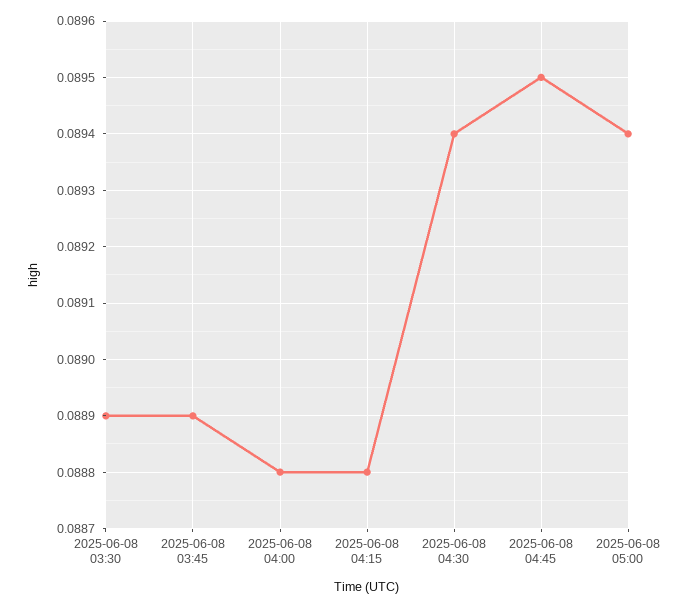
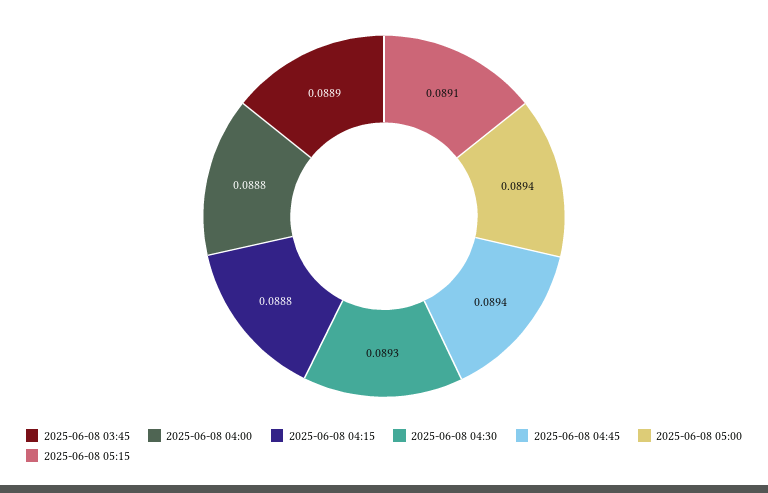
2025-06-08 03:30: 0.0889 -> none
2025-06-08 04:30: 0.0894 -> 0.0893
2025-06-08 04:45: 0.0895 -> 0.0894
2025-06-08 05:15: none -> 0.0891

